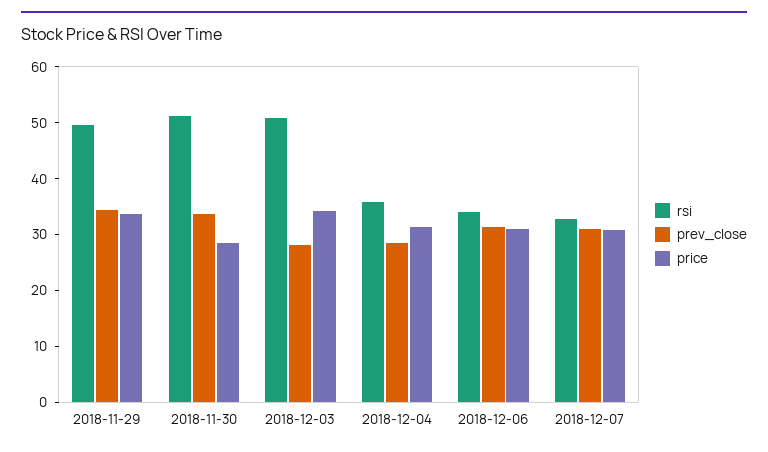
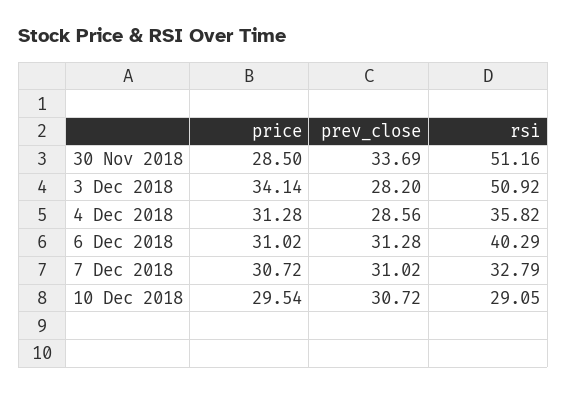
rsi, 2018-11-29: 50 -> none
prev_close, 2018-11-29: 34 -> none
price, 2018-11-29: 34 -> none
rsi, 2018-12-06: 34 -> 40.29
price, 10 Dec 2018: none -> 29.54
prev_close, 10 Dec 2018: none -> 30.72
rsi, 10 Dec 2018: none -> 29.05

